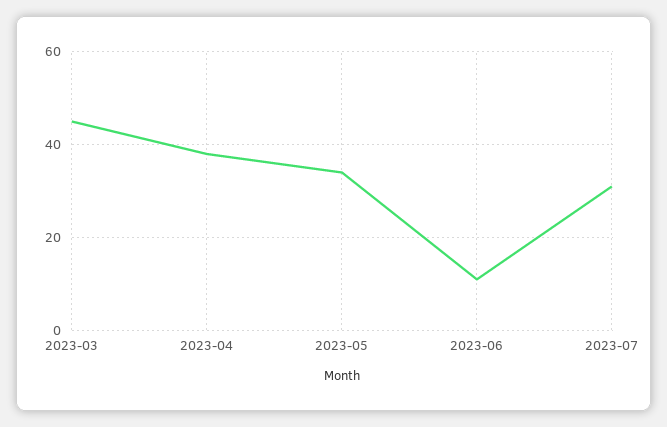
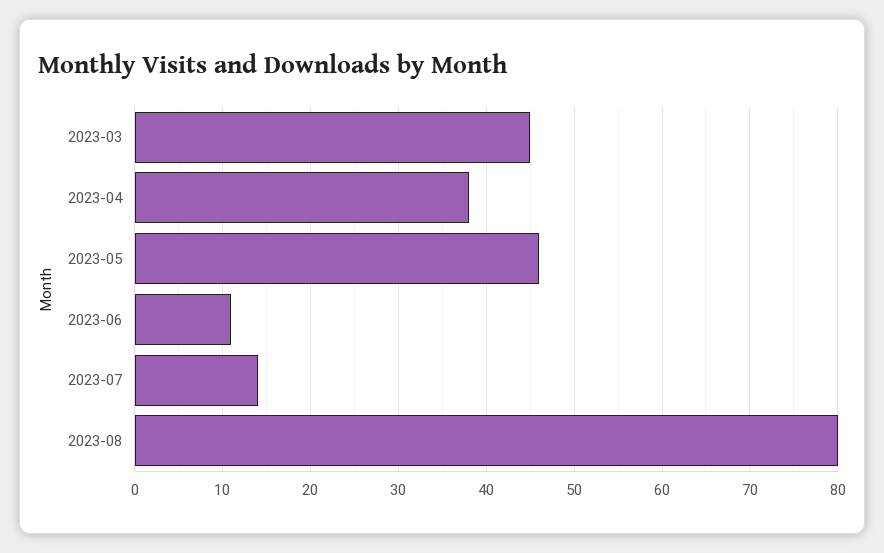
2023-05: 35 -> 46
2023-07: 30 -> 14
2023-08: none -> 80

